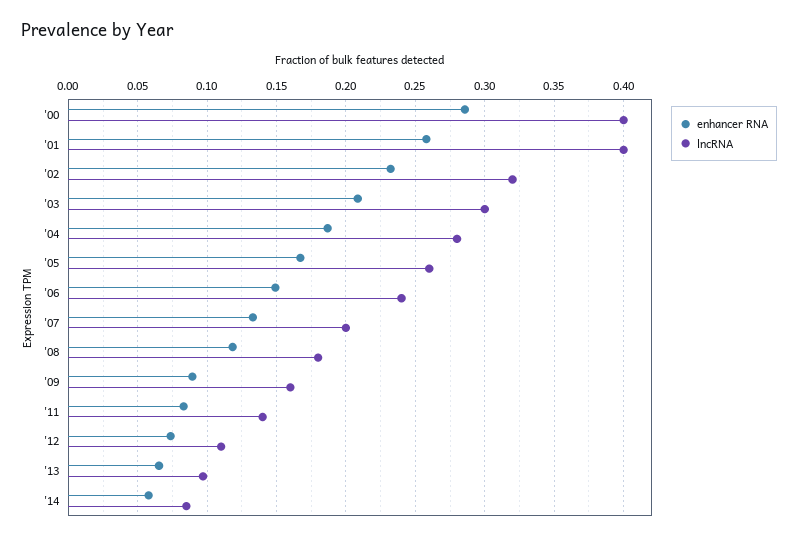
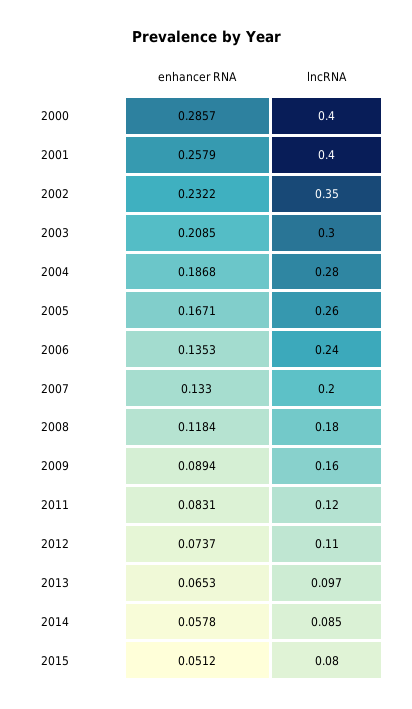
lncRNA, '02: 0.32 -> 0.35
enhancer RNA, '06: 0.15 -> 0.1353
lncRNA, '11: 0.14 -> 0.12
enhancer RNA, 2015: none -> 0.0512
lncRNA, 2015: none -> 0.08

